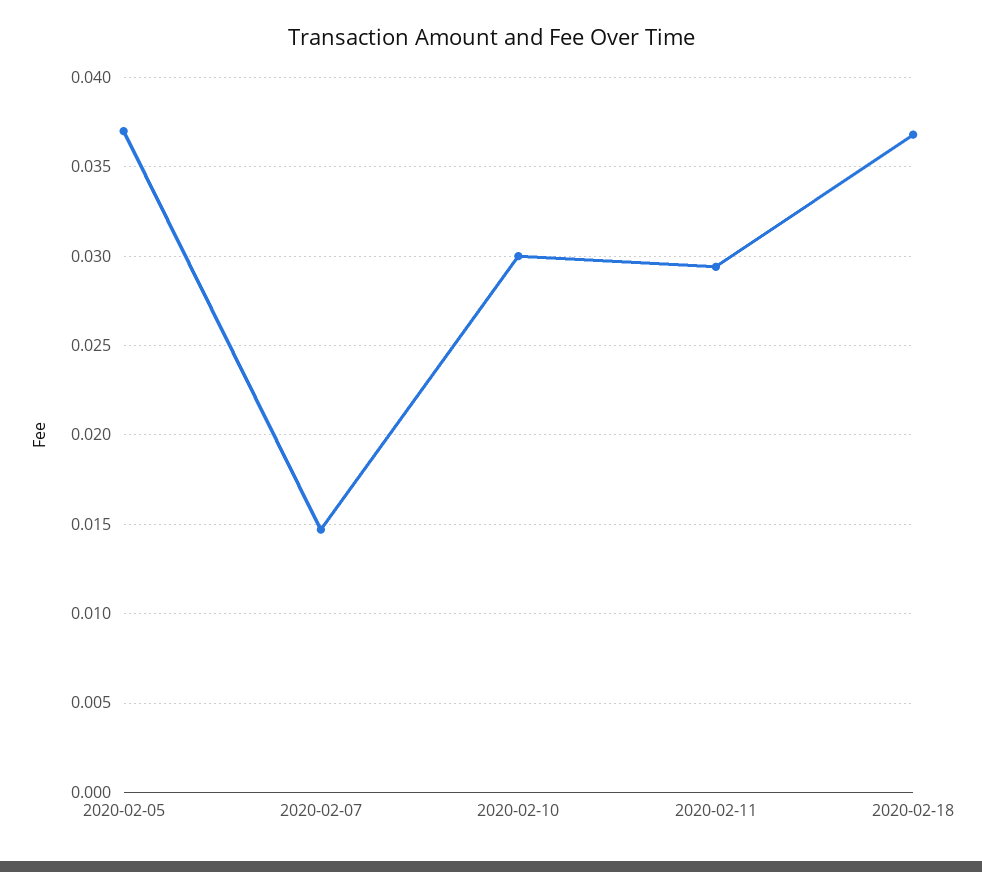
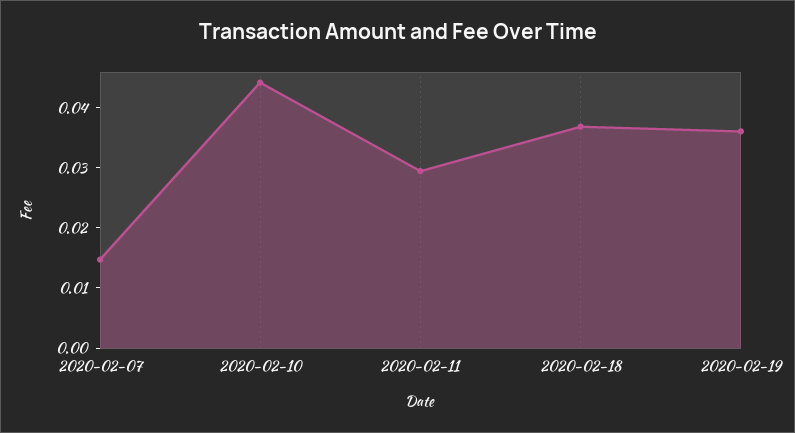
2020-02-05: 0.037 -> none
2020-02-10: 0.03 -> 0.044
2020-02-19: none -> 0.036

